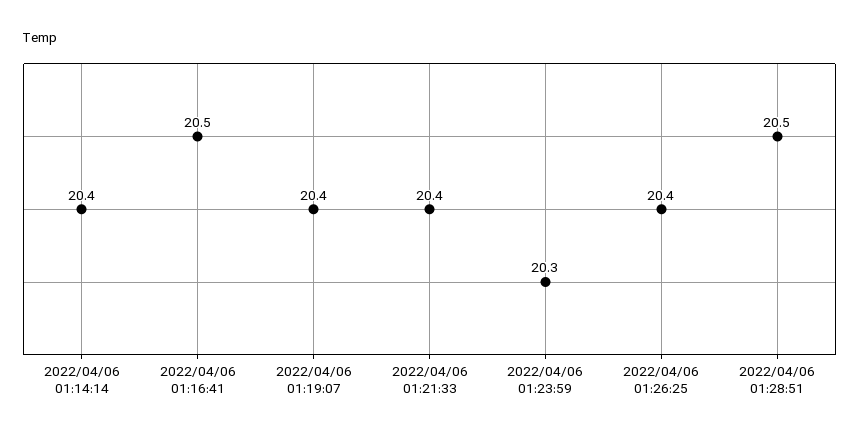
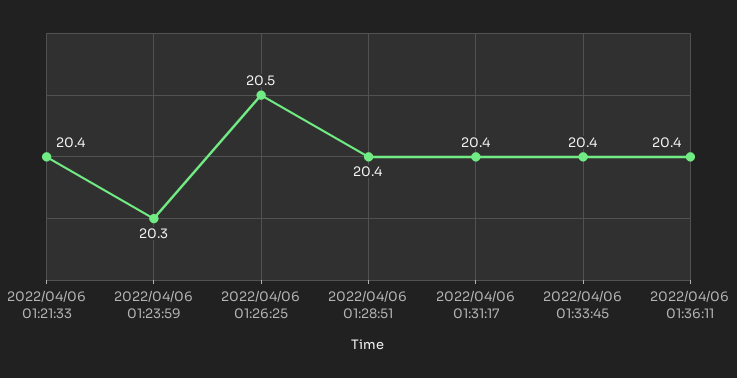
2022/04/06 01:14:14: 20.4 -> none
2022/04/06 01:16:41: 20.5 -> none
2022/04/06 01:19:07: 20.4 -> none
2022/04/06 01:26:25: 20.4 -> 20.5
2022/04/06 01:28:51: 20.5 -> 20.4
2022/04/06 01:31:17: none -> 20.4
2022/04/06 01:33:45: none -> 20.4
2022/04/06 01:36:11: none -> 20.4

